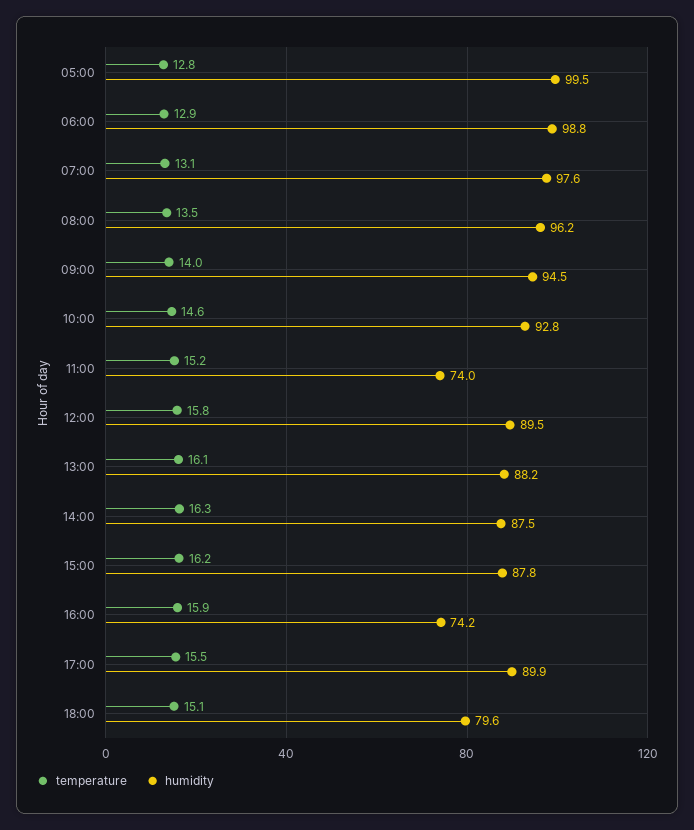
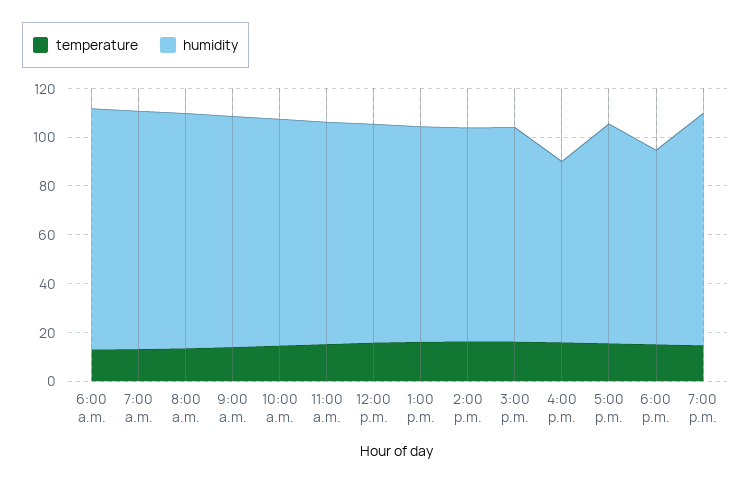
temperature, 05:00: 12.8 -> none
humidity, 05:00: 99.5 -> none
humidity, 11:00: 74 -> 90
temperature, 7:00 p.m.: none -> 15
humidity, 7:00 p.m.: none -> 95

